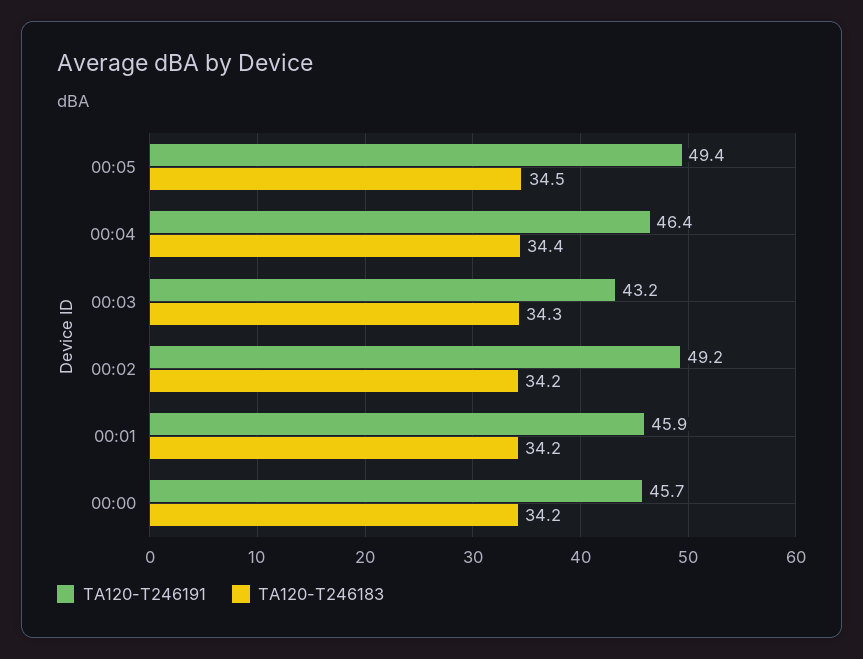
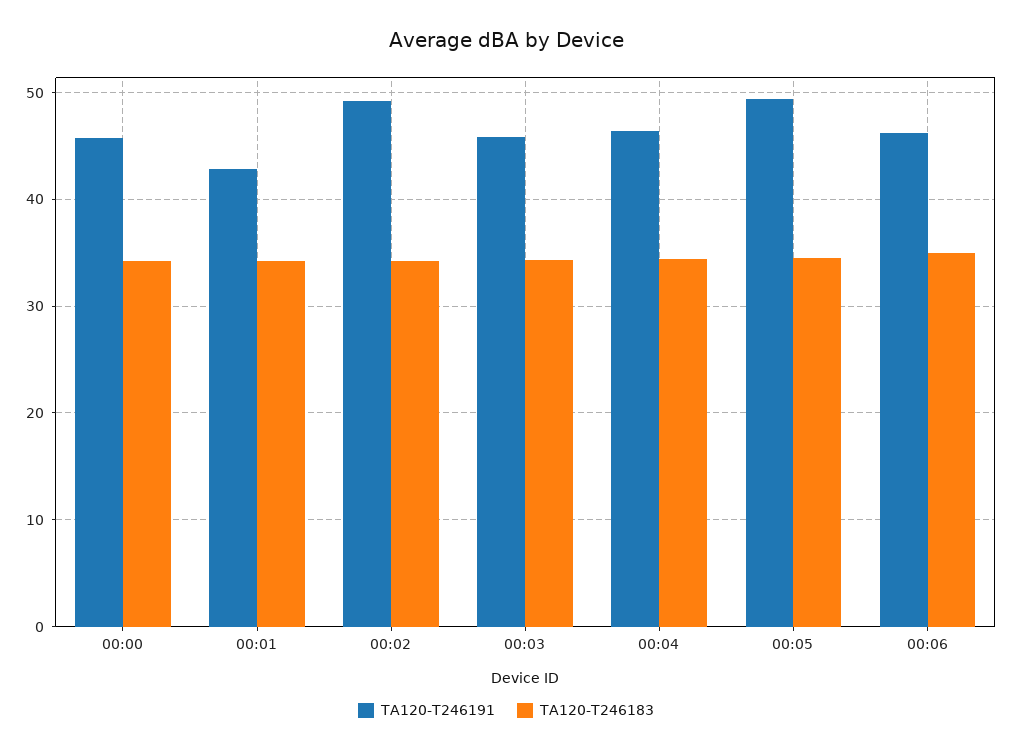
TA120-T246191, 00:03: 43.2 -> 46
TA120-T246191, 00:01: 45.9 -> 43
TA120-T246191, 00:06: none -> 46
TA120-T246183, 00:06: none -> 35

